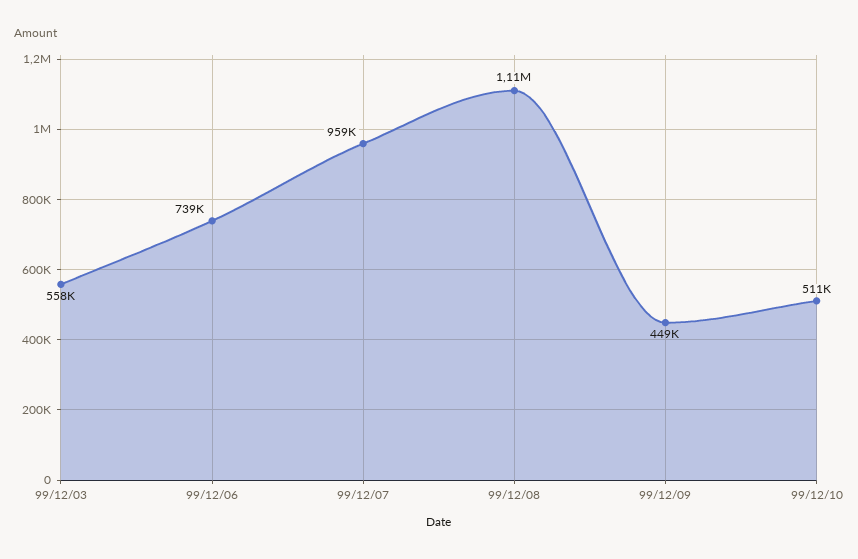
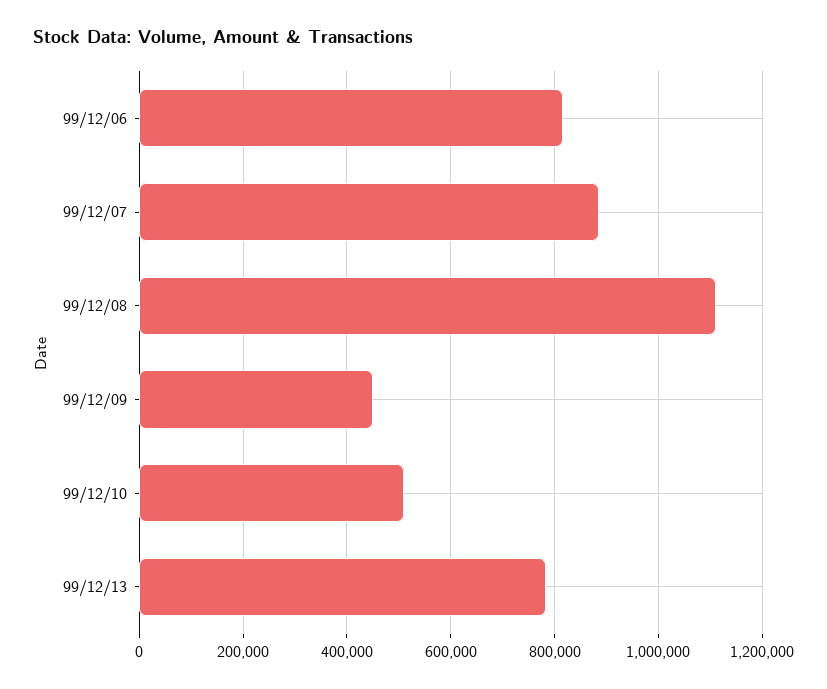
99/12/03: 558000 -> none
99/12/06: 739000 -> 820000
99/12/07: 959000 -> 880000
99/12/13: none -> 780000

